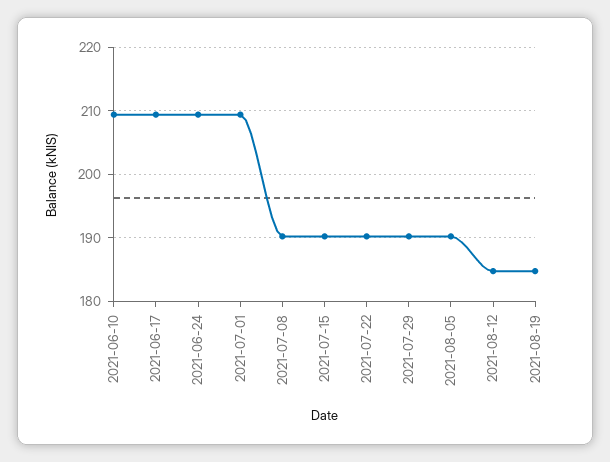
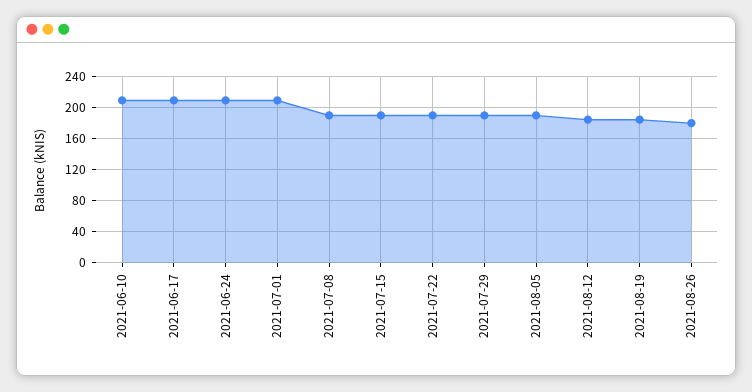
2021-08-26: none -> 180

